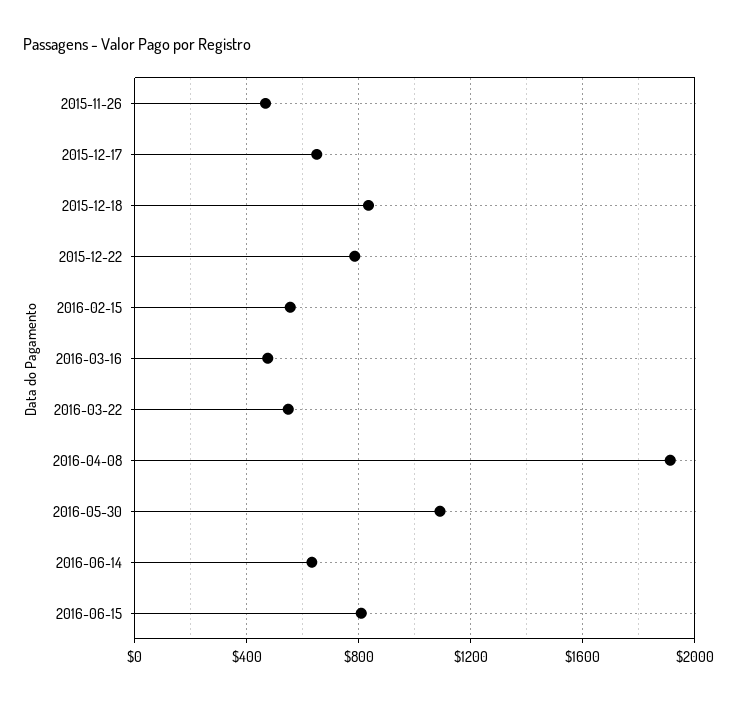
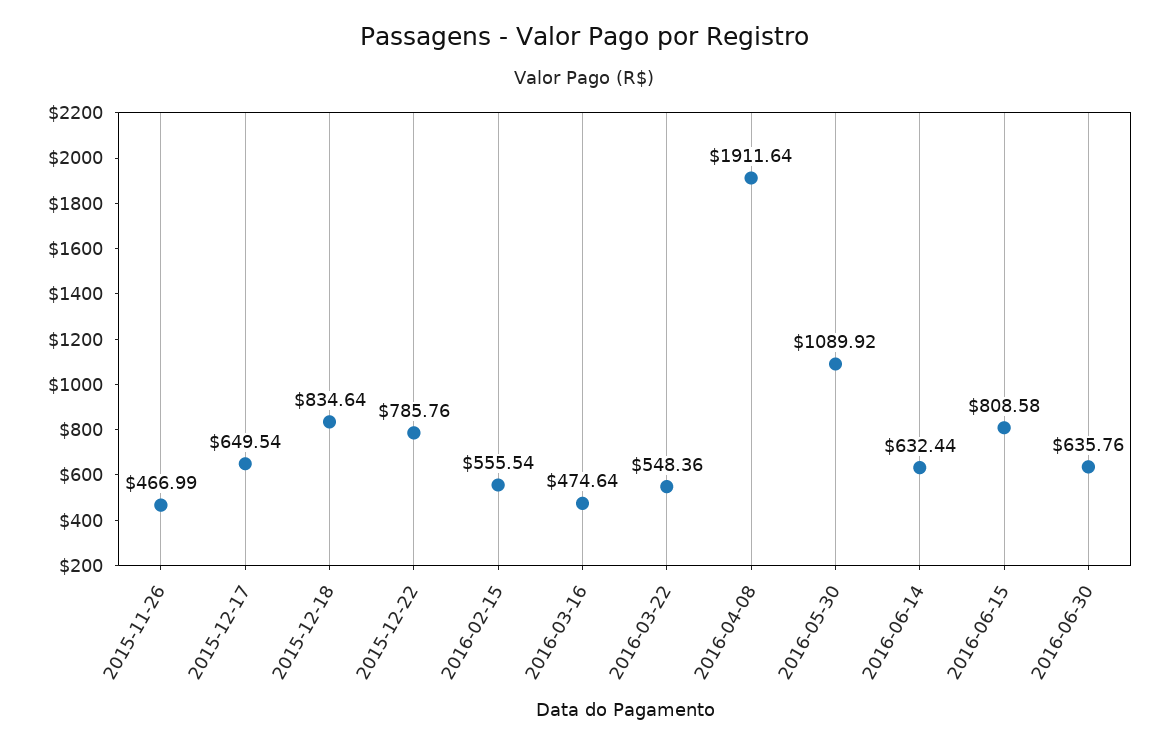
2016-06-30: none -> 635.76

